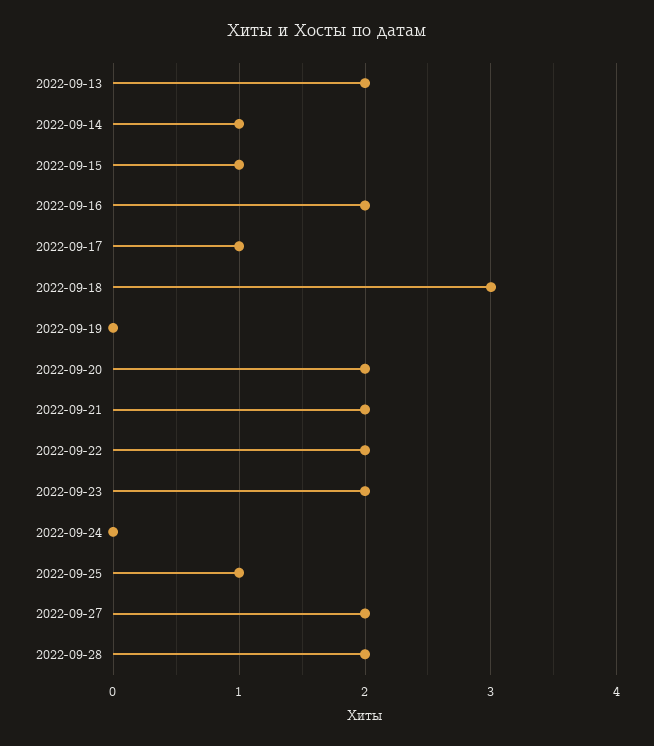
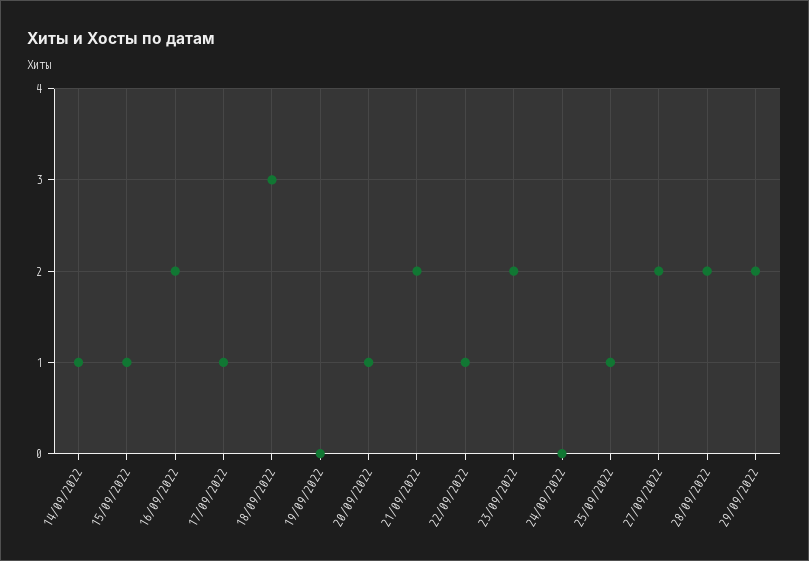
2022-09-13: 2 -> none
2022-09-20: 2 -> 1
2022-09-22: 2 -> 1
29/09/2022: none -> 2

